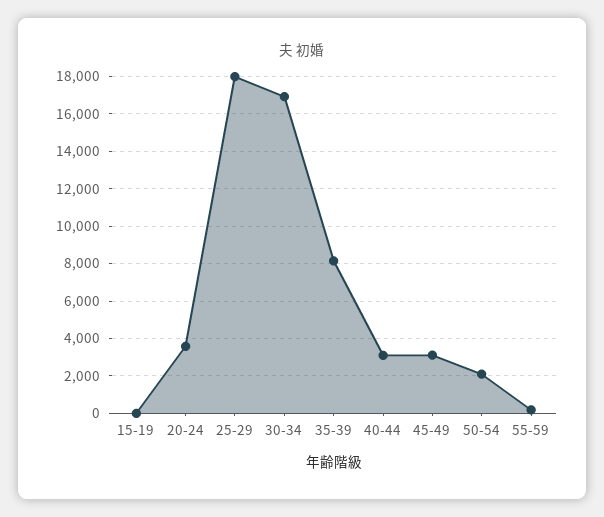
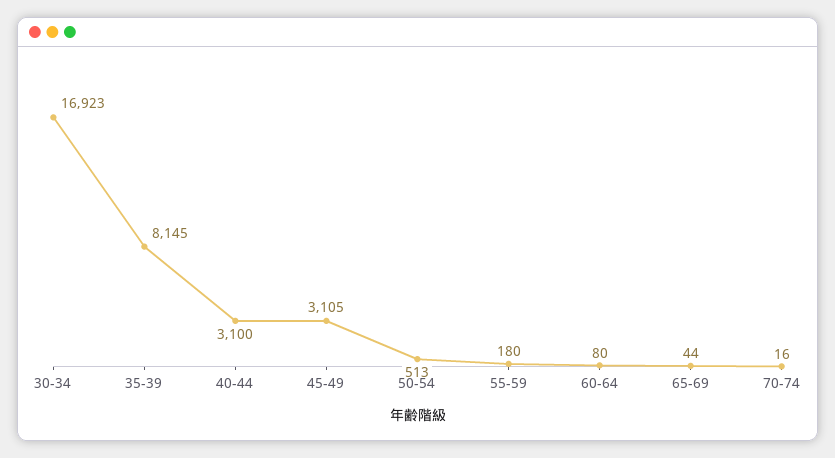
15-19: 0 -> none
20-24: 3500 -> none
25-29: 18000 -> none
50-54: 2000 -> 513
60-64: none -> 80
65-69: none -> 44
70-74: none -> 16

